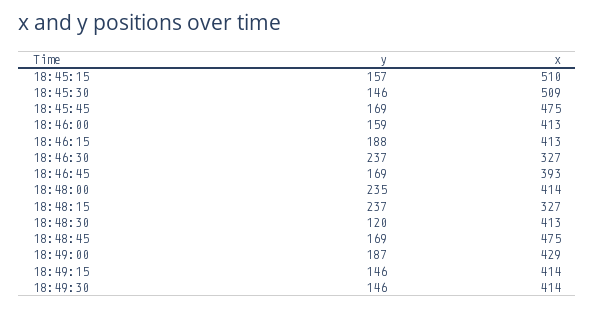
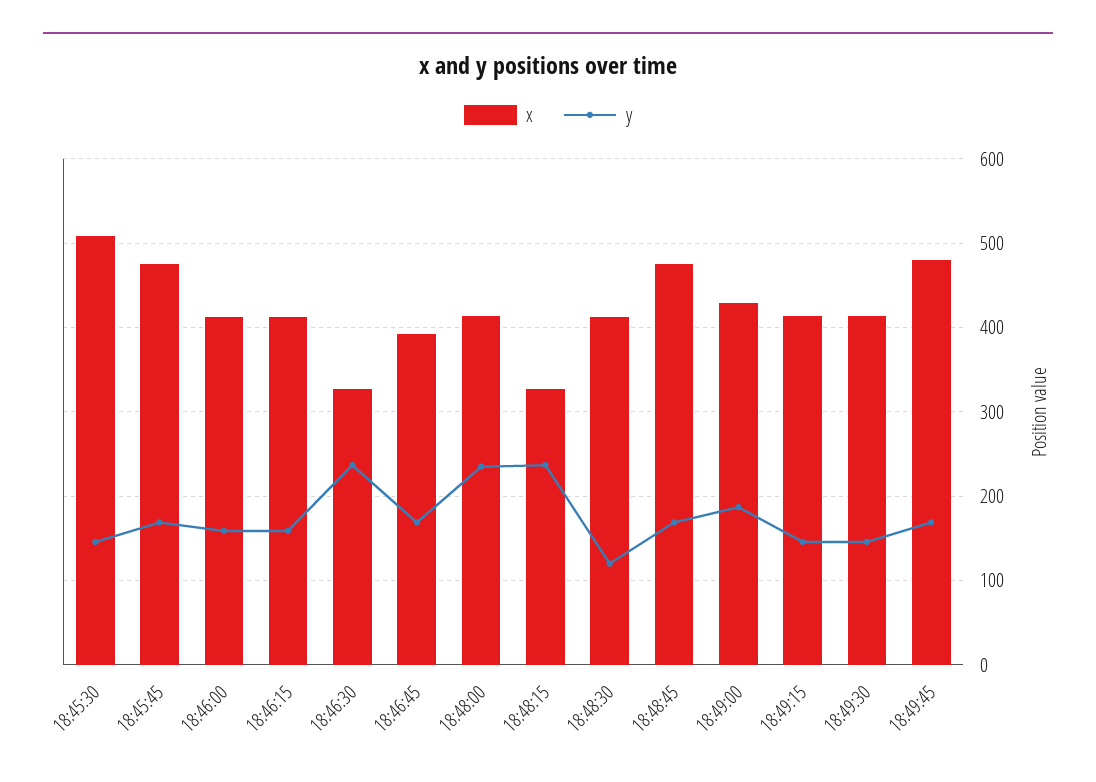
y, 18:45:15: 157 -> none
x, 18:45:15: 510 -> none
y, 18:46:15: 188 -> 160
x, 18:49:45: none -> 480
y, 18:49:45: none -> 170

